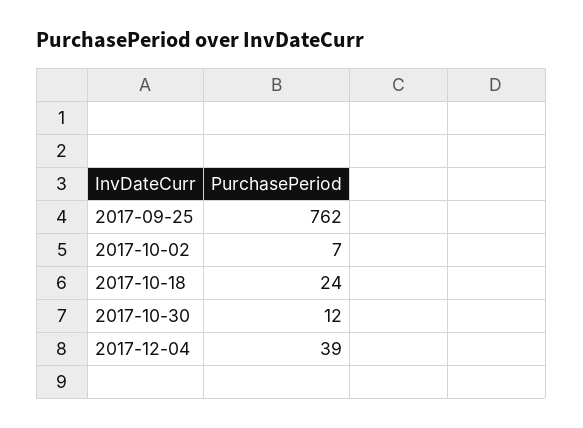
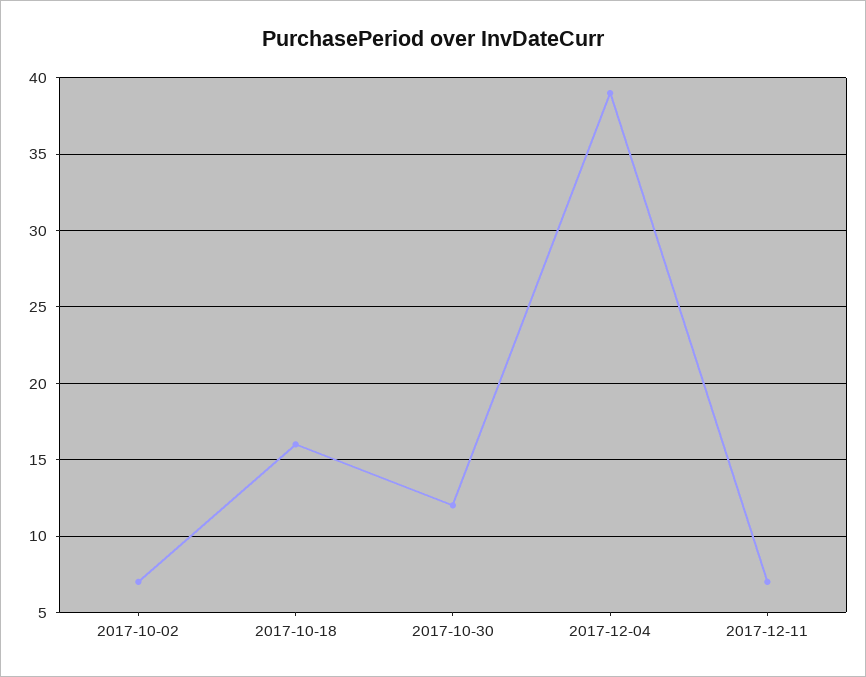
2017-09-25: 762 -> none
2017-10-18: 24 -> 16
2017-12-11: none -> 7

